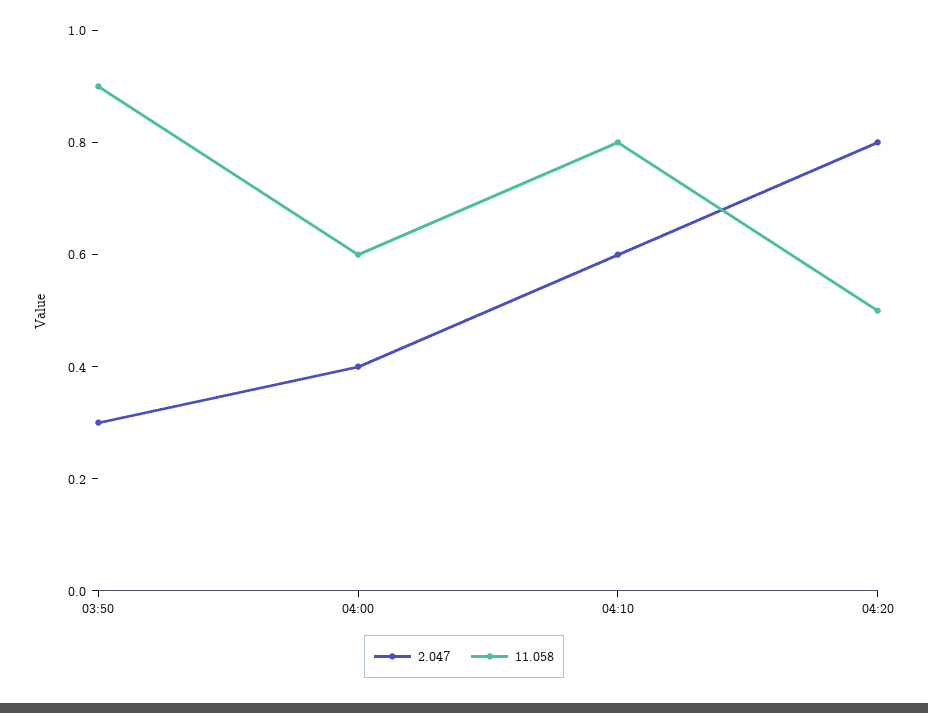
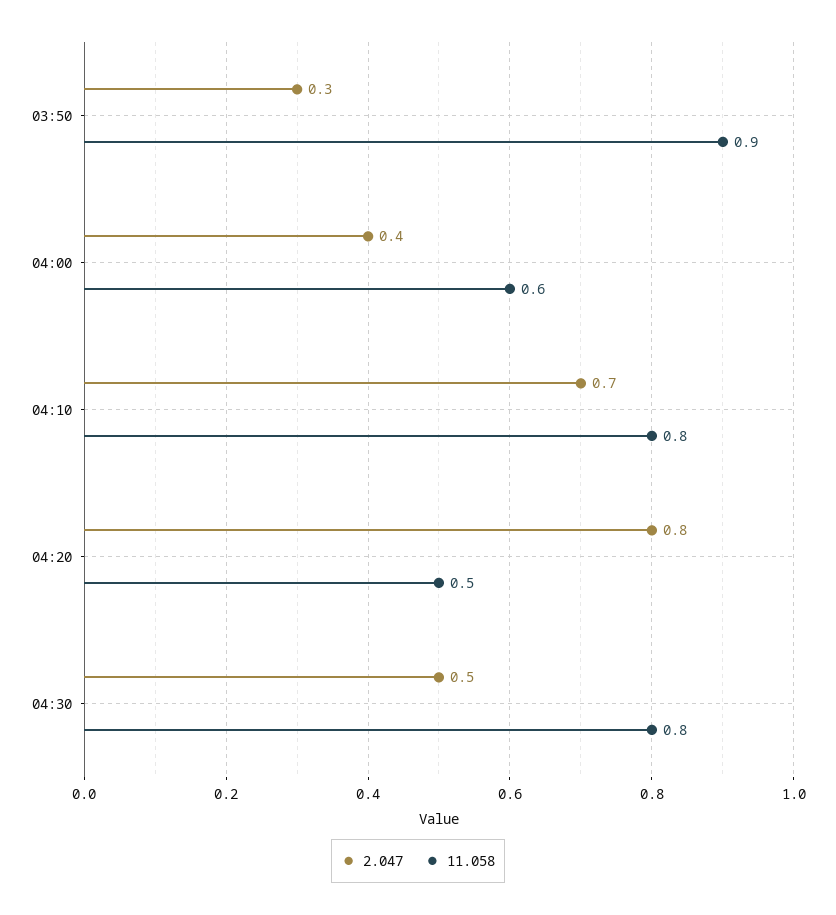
2.047, 04:10: 0.6 -> 0.7
2.047, 04:30: none -> 0.5
11.058, 04:30: none -> 0.8

